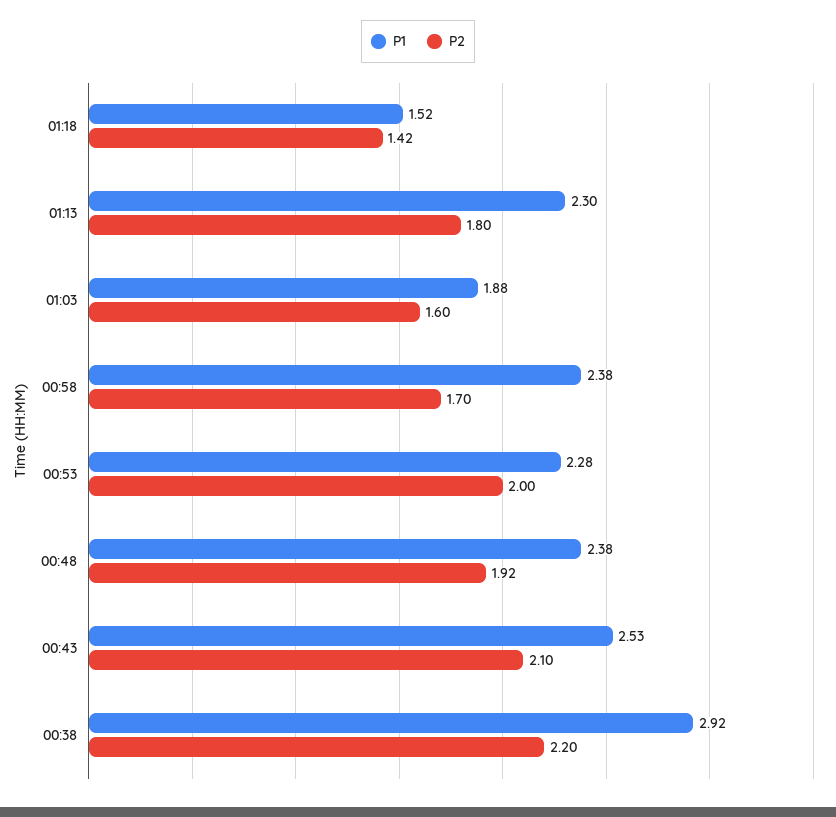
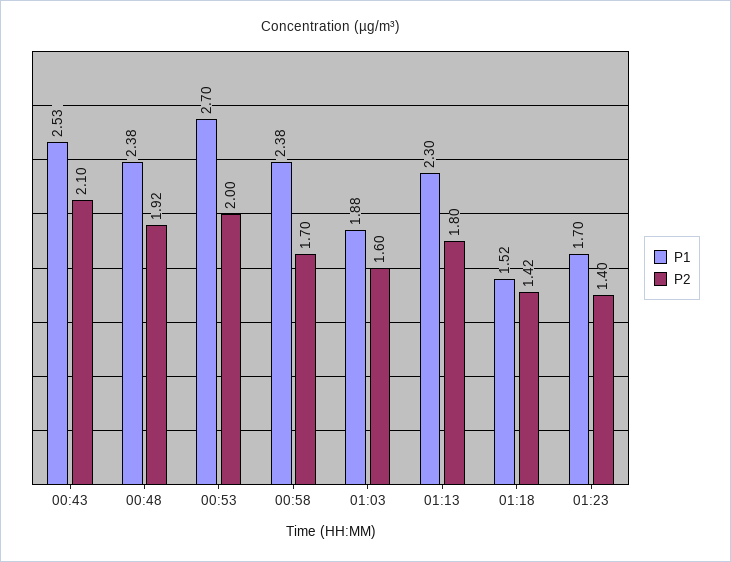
P1, 00:53: 2.28 -> 2.7
P1, 00:38: 2.92 -> none
P2, 00:38: 2.2 -> none
P1, 01:23: none -> 1.7
P2, 01:23: none -> 1.4

